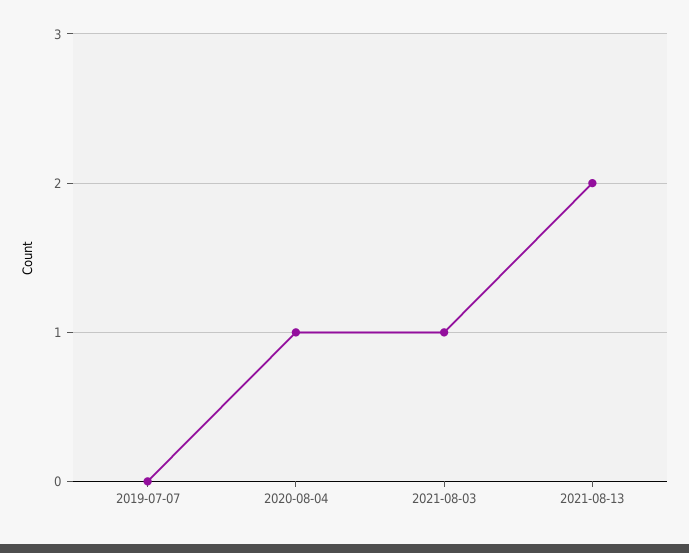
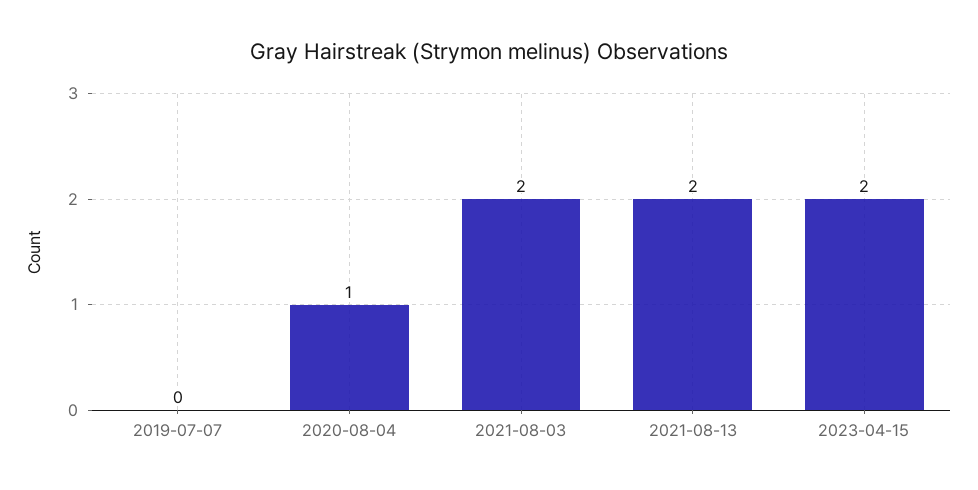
2021-08-03: 1 -> 2
2023-04-15: none -> 2

